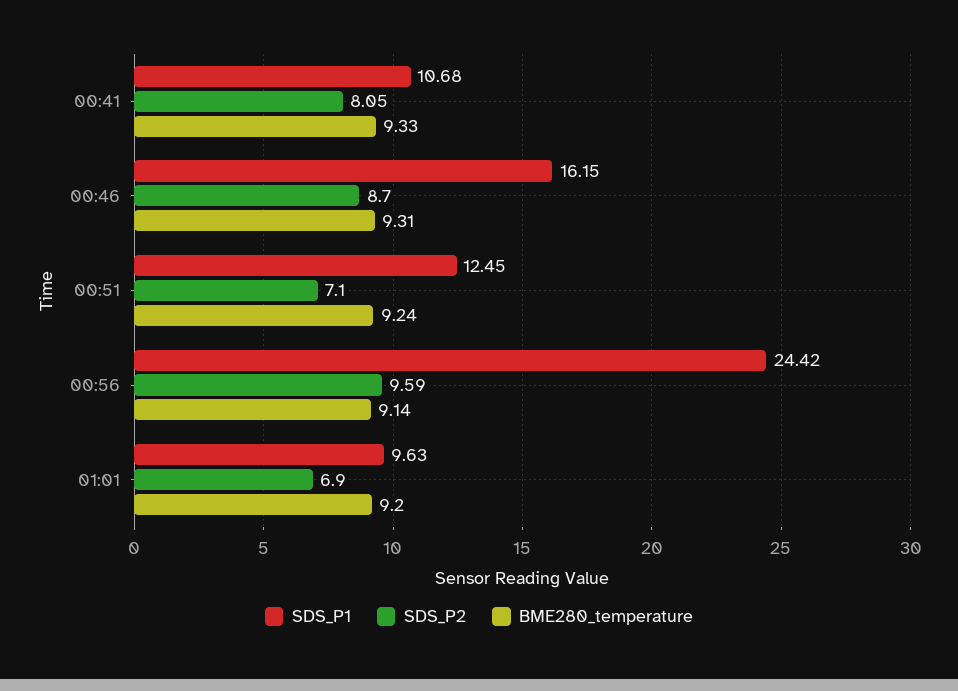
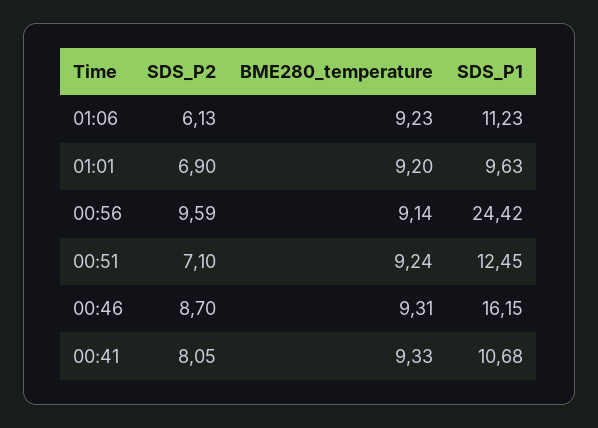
SDS_P2, 01:06: none -> 6.13
BME280_temperature, 01:06: none -> 9.23
SDS_P1, 01:06: none -> 11.23

